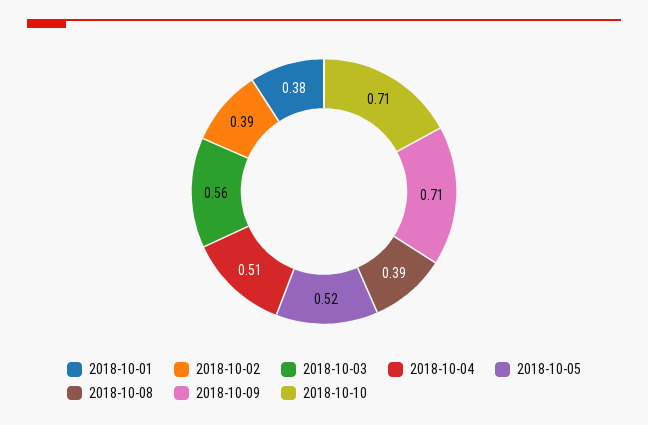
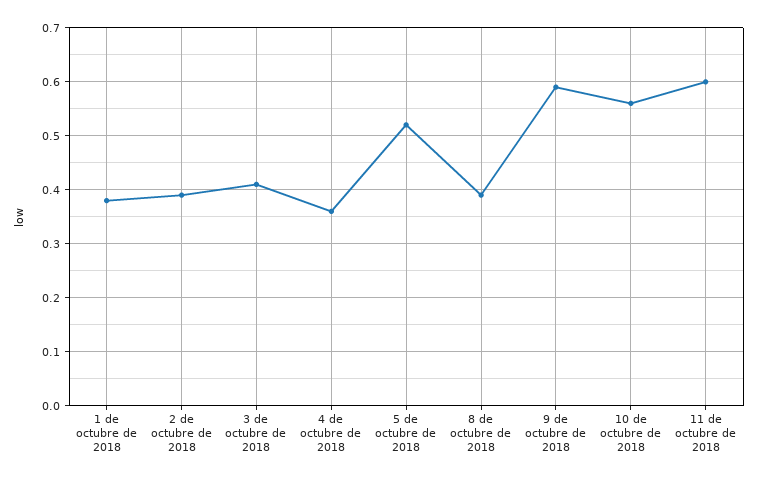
2018-10-03: 0.56 -> 0.4
2018-10-04: 0.51 -> 0.35
2018-10-09: 0.71 -> 0.6
2018-10-10: 0.71 -> 0.55
11 de octubre de 2018: none -> 0.6

